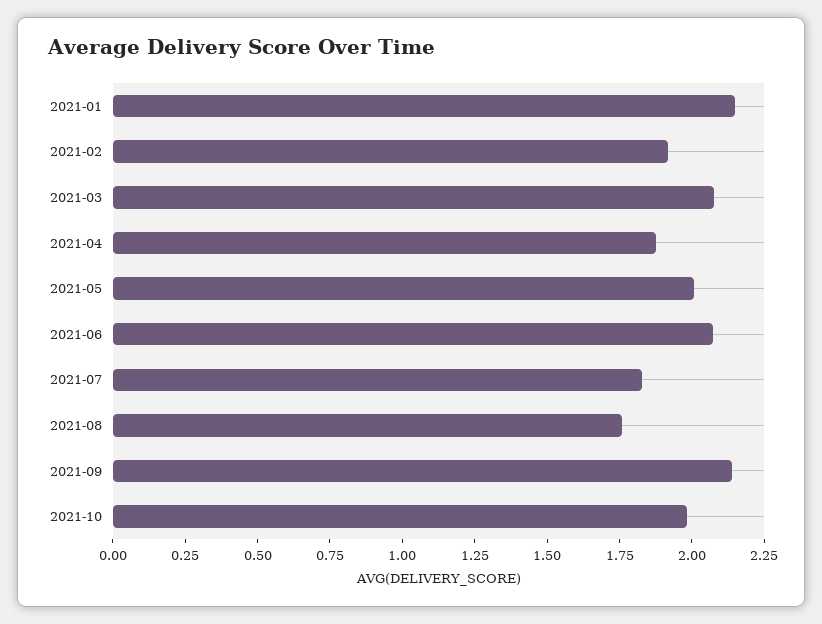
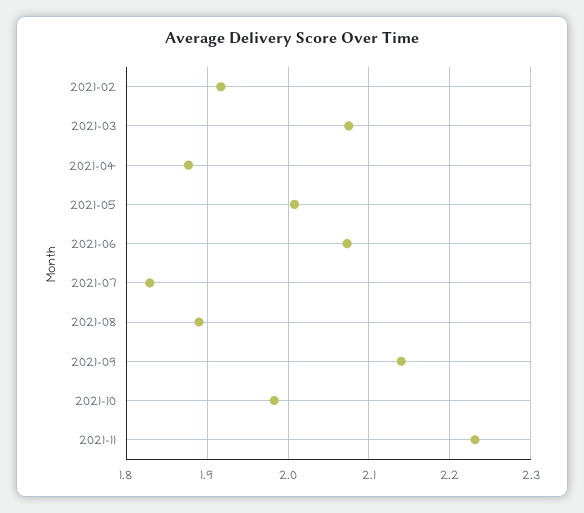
2021-01: 2.15 -> none
2021-08: 1.75 -> 1.89
2021-11: none -> 2.23

